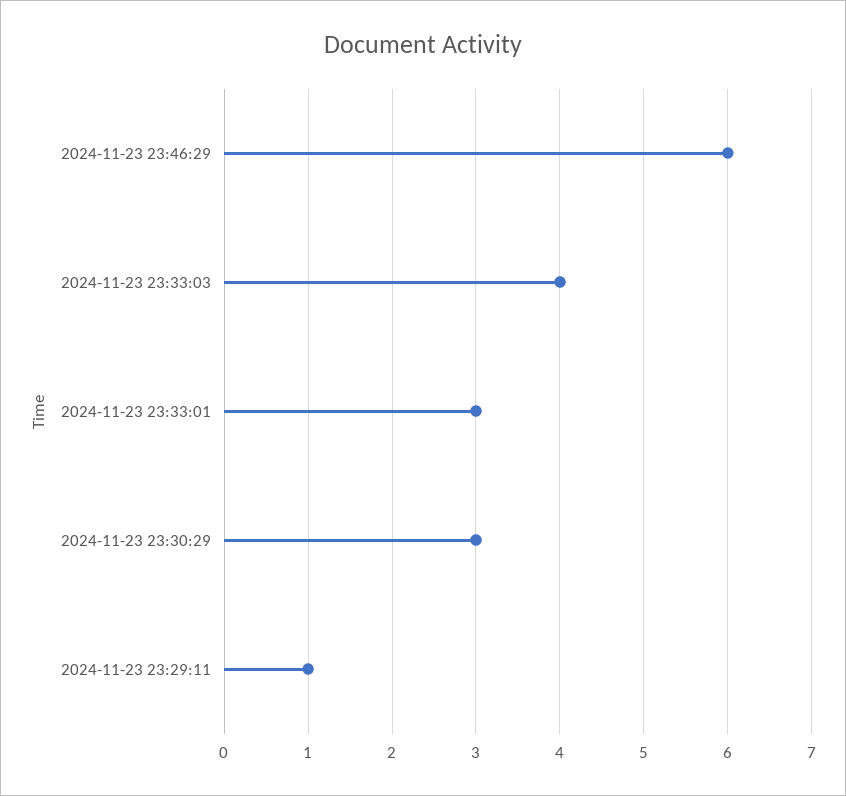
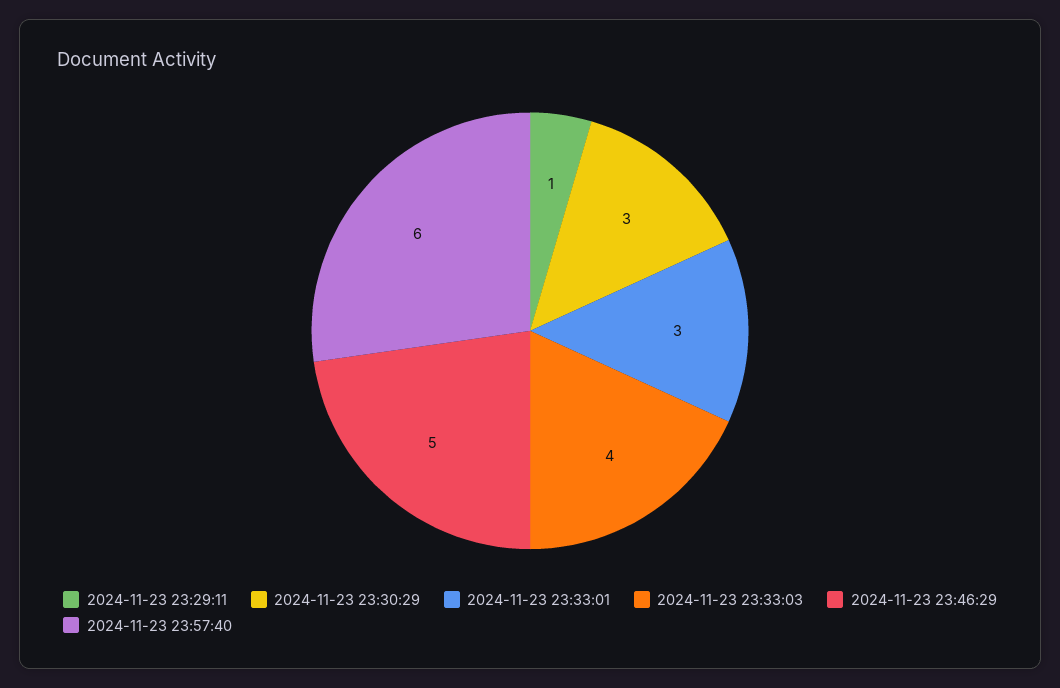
2024-11-23 23:46:29: 6 -> 5
2024-11-23 23:57:40: none -> 6

